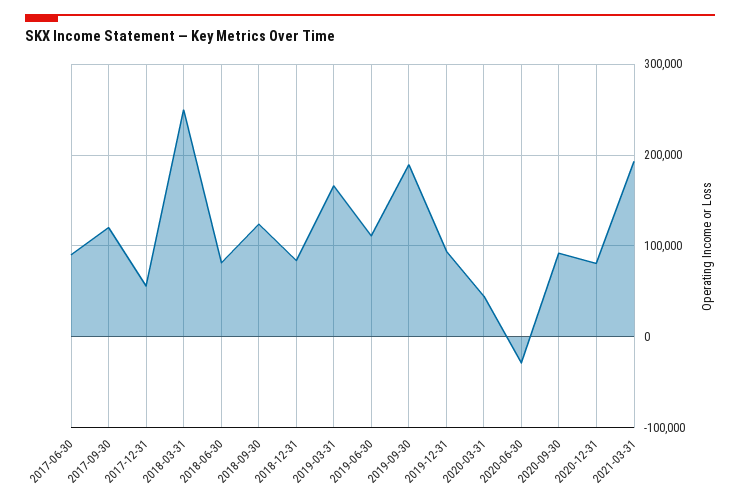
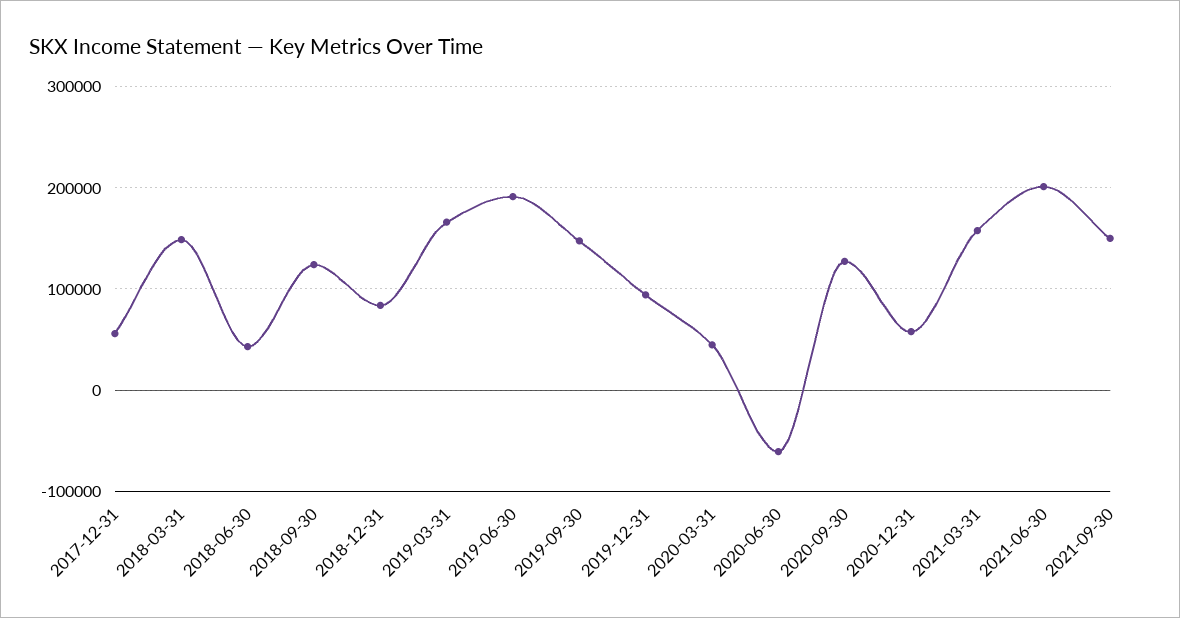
2017-06-30: 90000 -> none
2017-09-30: 120000 -> none
2018-03-31: 250000 -> 150000
2018-06-30: 80000 -> 40000
2019-06-30: 110000 -> 190000
2019-09-30: 190000 -> 150000
2020-06-30: -30000 -> -60000
2020-09-30: 90000 -> 130000
2020-12-31: 80000 -> 60000
2021-03-31: 190000 -> 160000
2021-06-30: none -> 200000
2021-09-30: none -> 150000

